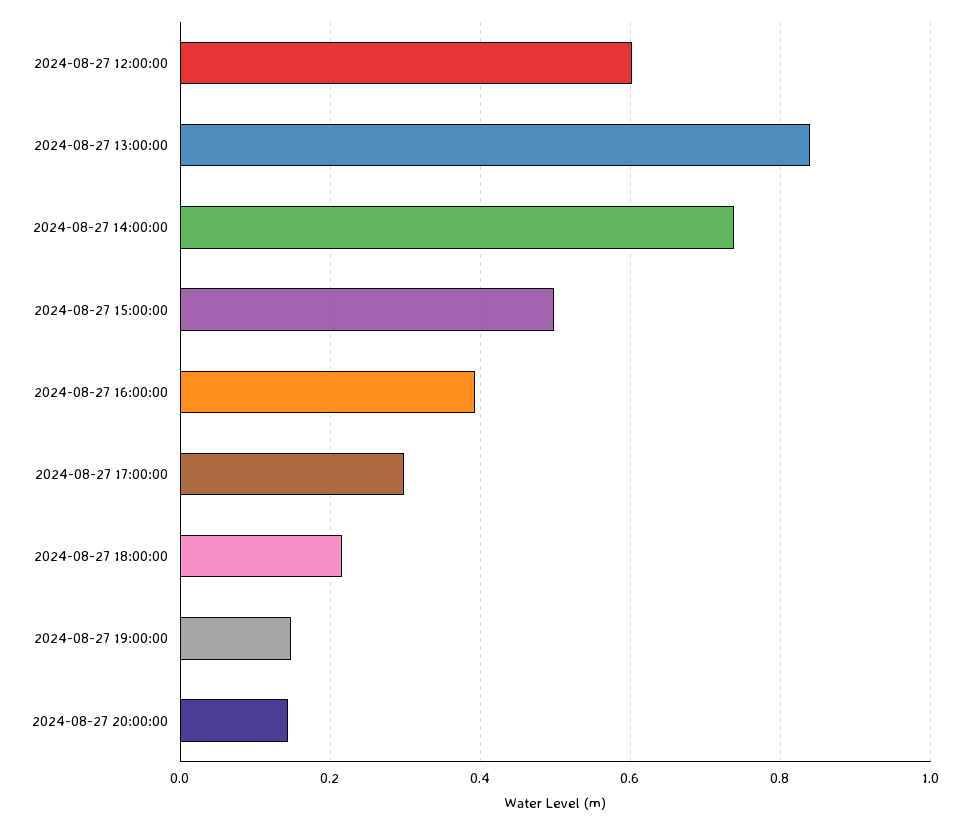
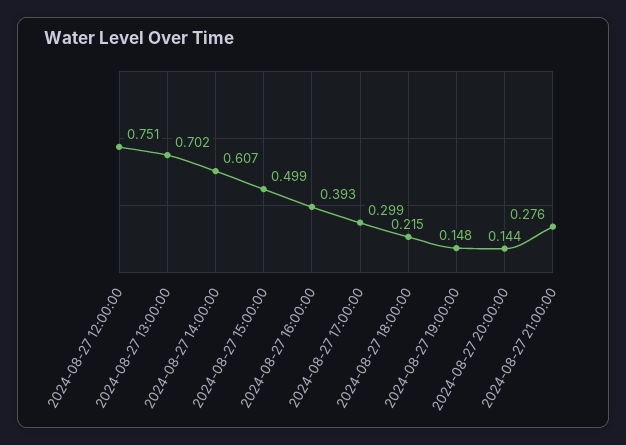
2024-08-27 12:00:00: 0.6 -> 0.751
2024-08-27 13:00:00: 0.84 -> 0.702
2024-08-27 14:00:00: 0.74 -> 0.607
2024-08-27 21:00:00: none -> 0.276

